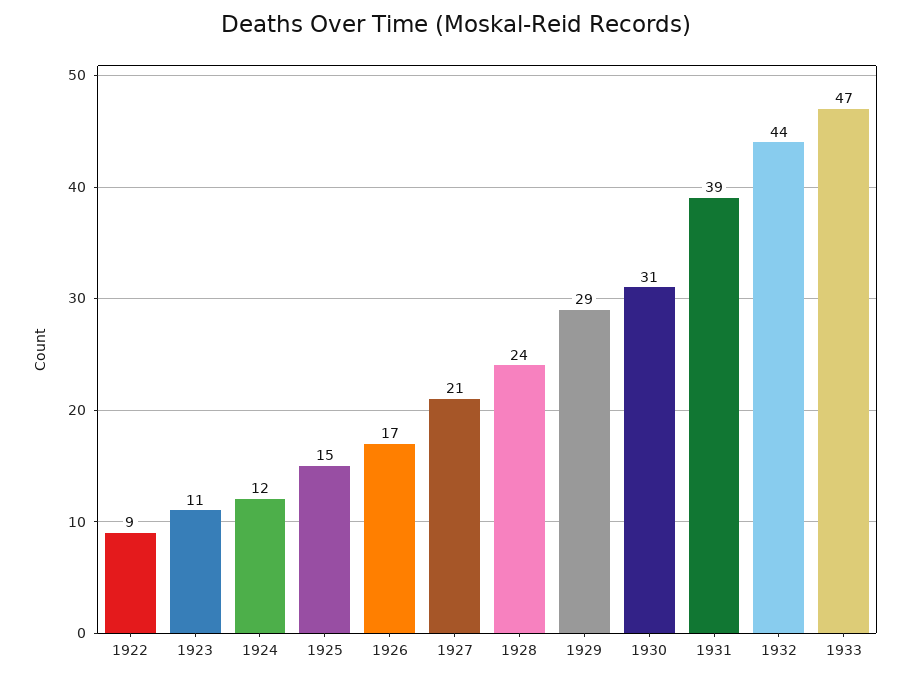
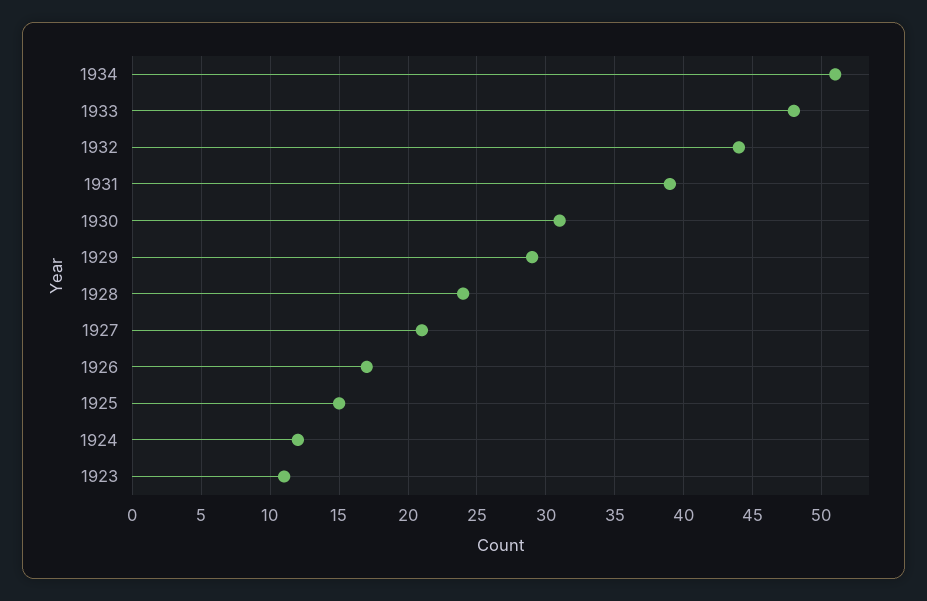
1922: 9 -> none
1933: 47 -> 48
1934: none -> 51

